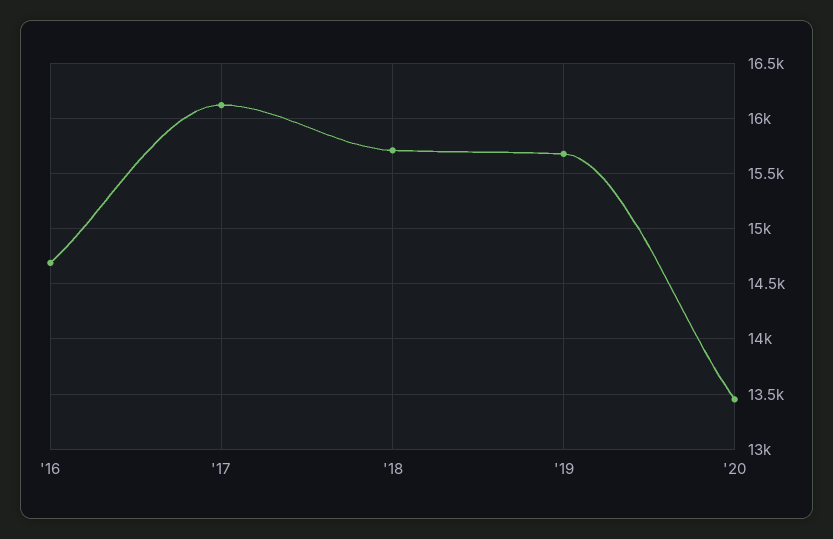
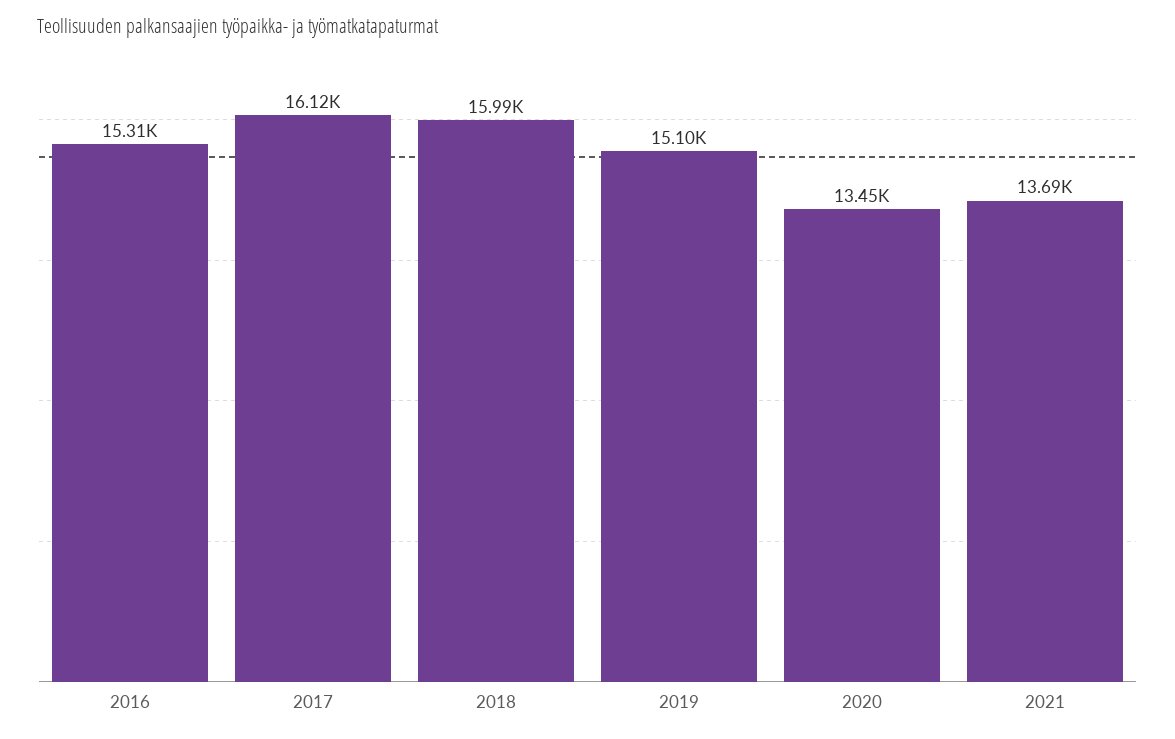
'16: 14700 -> 15310
'18: 15700 -> 15990
'19: 15700 -> 15100
2021: none -> 13690

